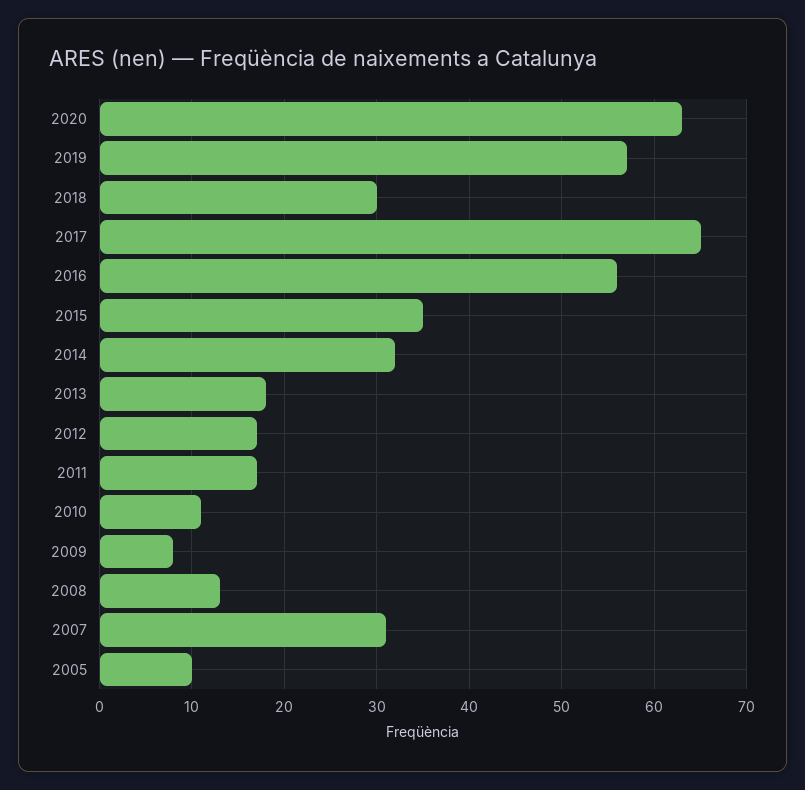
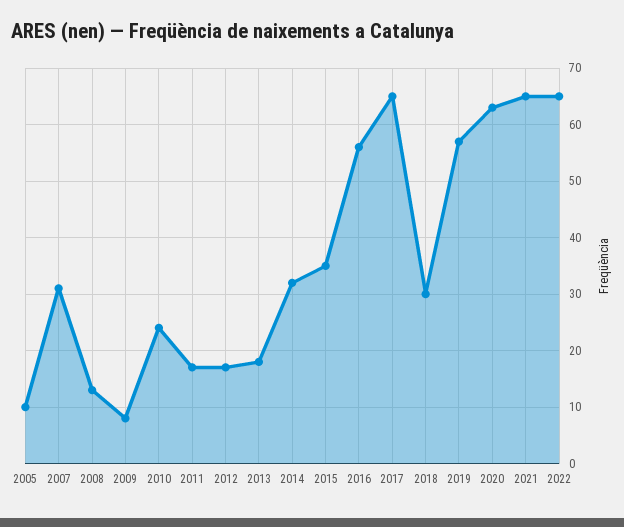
2010: 11 -> 25
2021: none -> 65
2022: none -> 65

